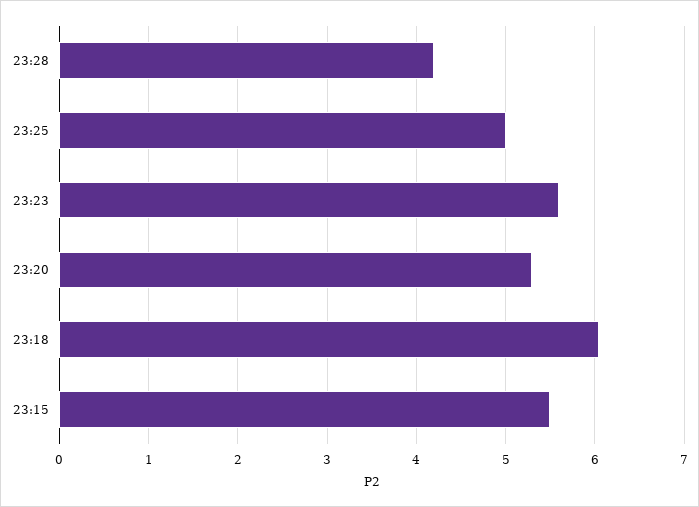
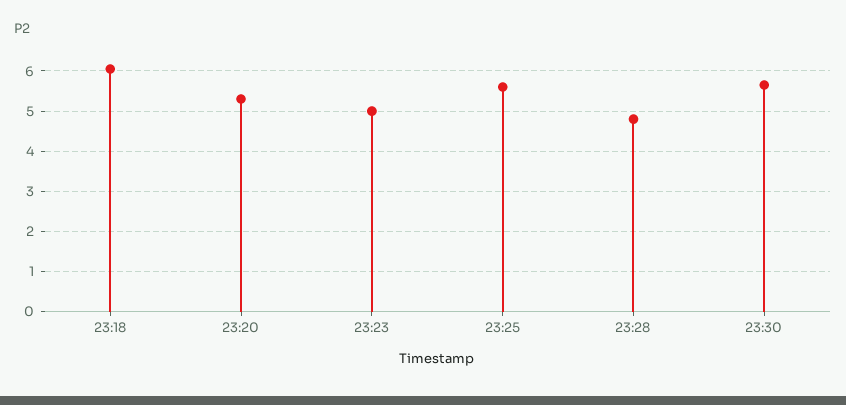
23:28: 4.2 -> 4.8
23:25: 5 -> 5.6
23:23: 5.6 -> 5
23:15: 5.5 -> none
23:30: none -> 5.6

